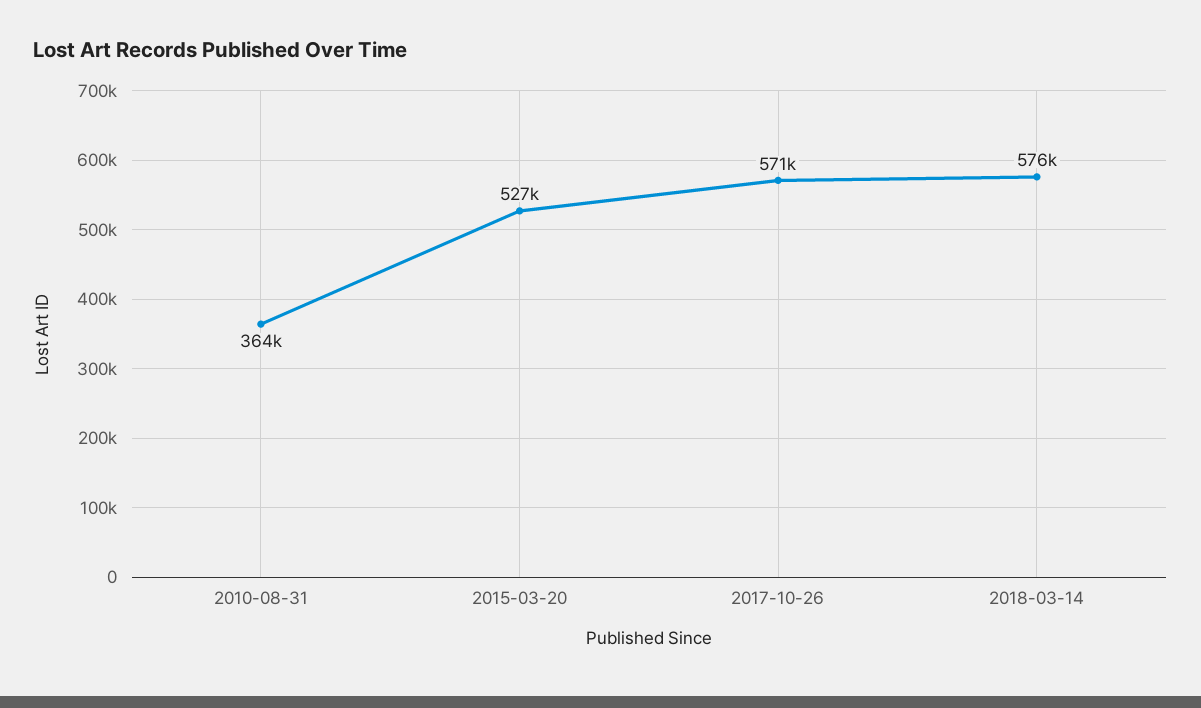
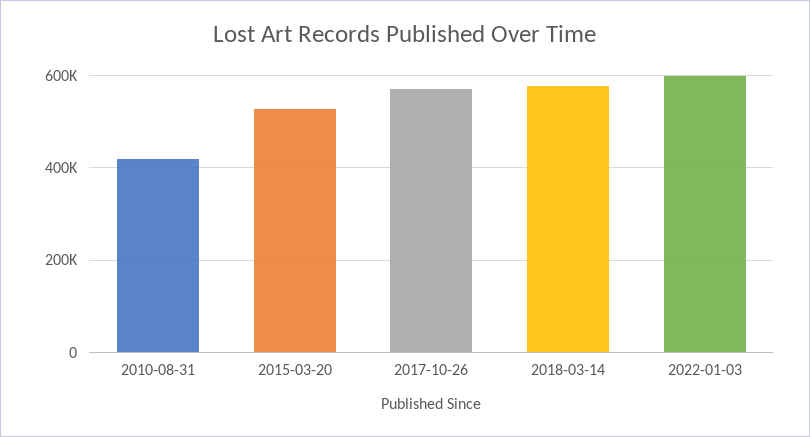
2010-08-31: 364000 -> 420000
2022-01-03: none -> 600000

